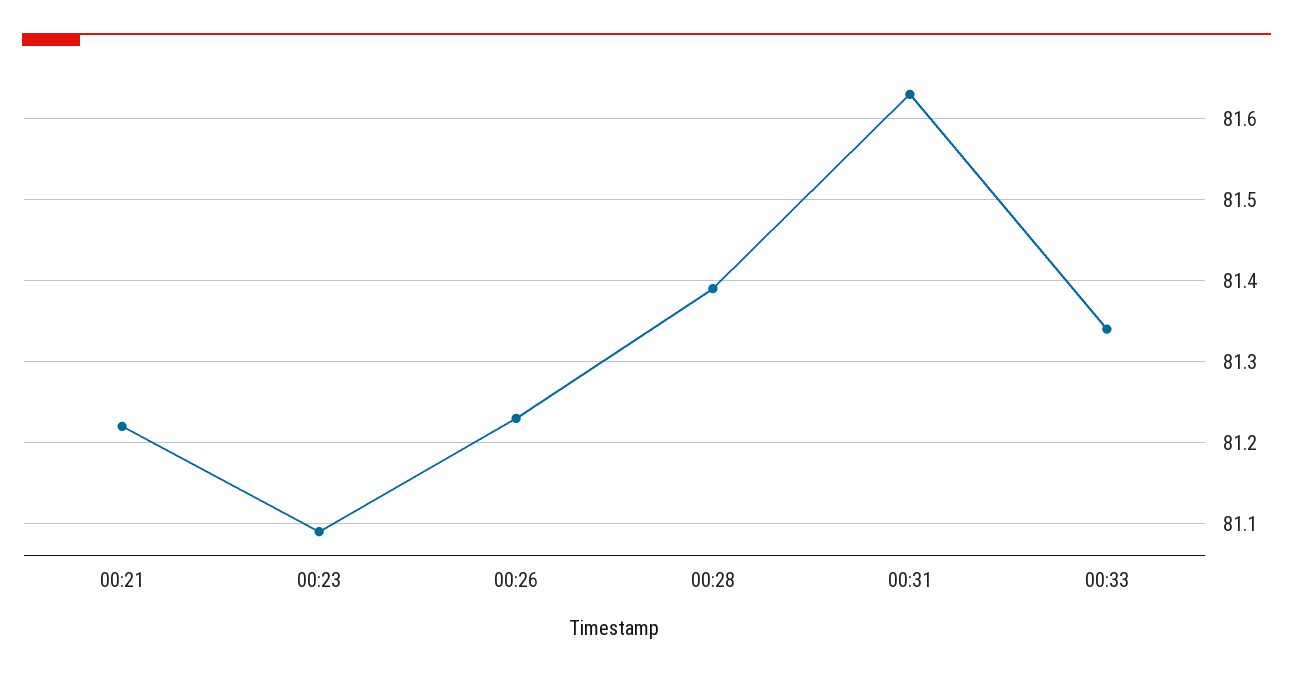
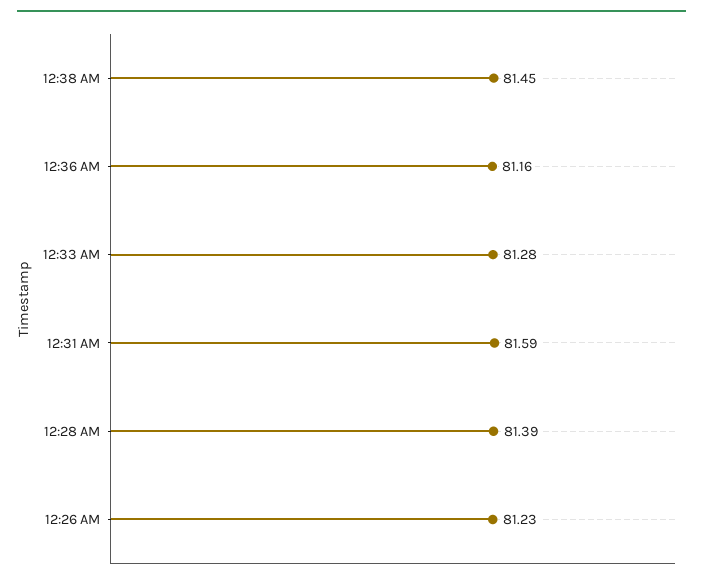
00:21: 81.22 -> none
00:23: 81.09 -> none
00:31: 81.63 -> 81.59
00:33: 81.34 -> 81.28
12:38 AM: none -> 81.45
12:36 AM: none -> 81.16

